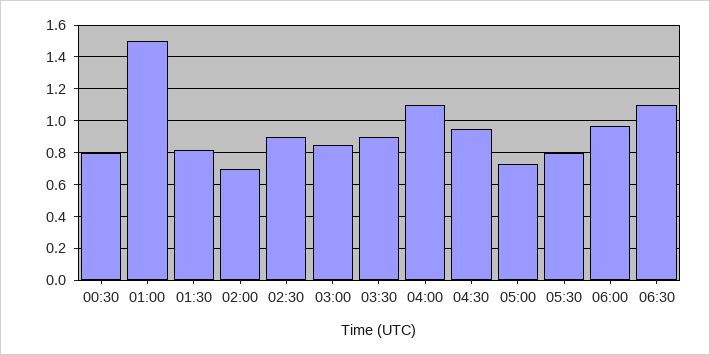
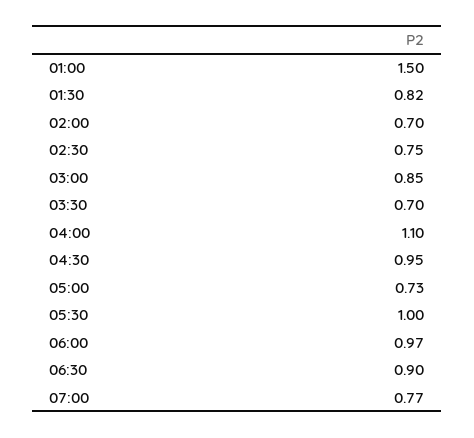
00:30: 0.8 -> none
02:30: 0.9 -> 0.75
03:30: 0.9 -> 0.7
05:30: 0.8 -> 1
06:30: 1.1 -> 0.9
07:00: none -> 0.77

